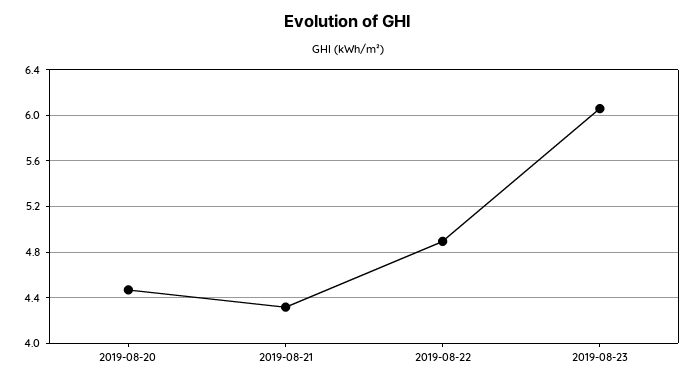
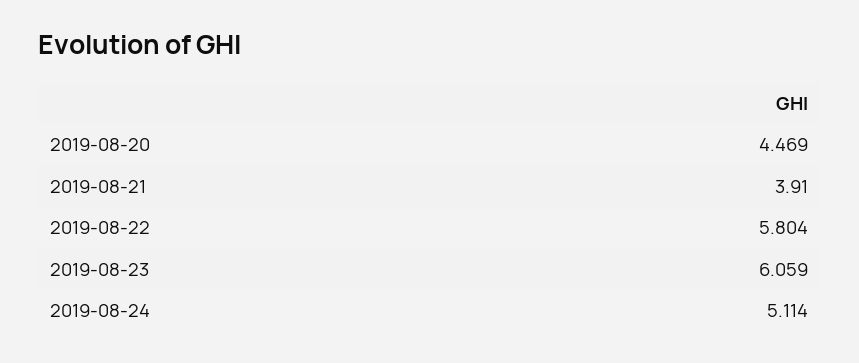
2019-08-21: 4.3 -> 3.91
2019-08-22: 4.9 -> 5.804
2019-08-24: none -> 5.114

